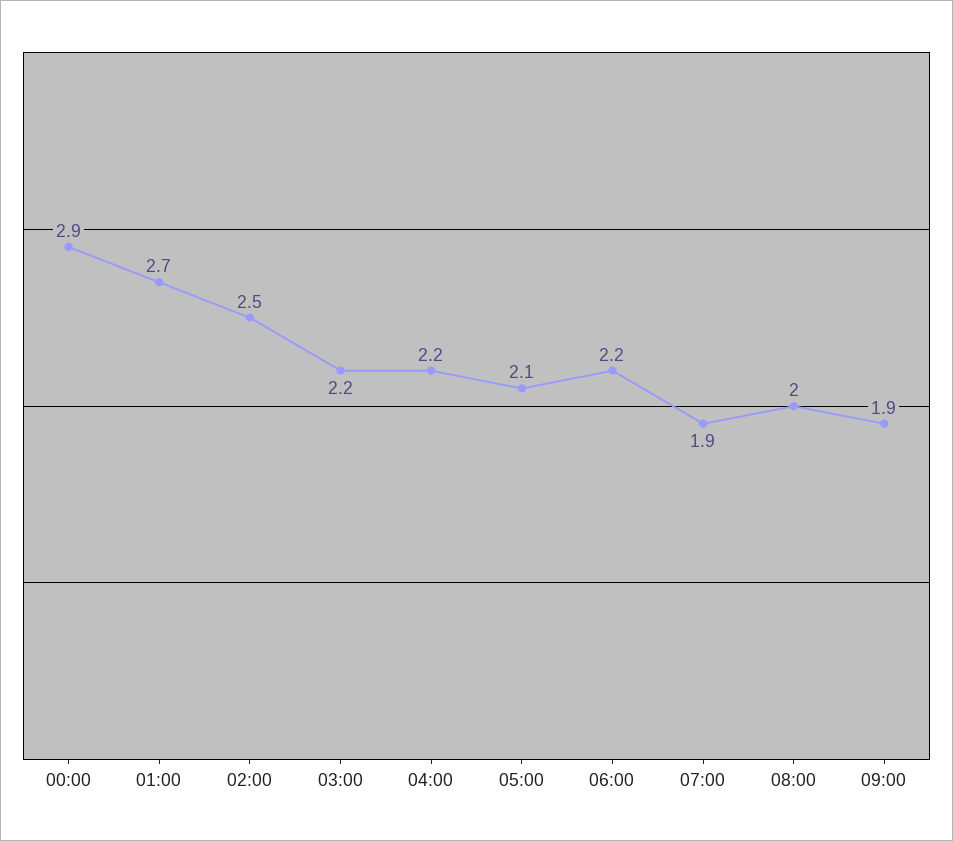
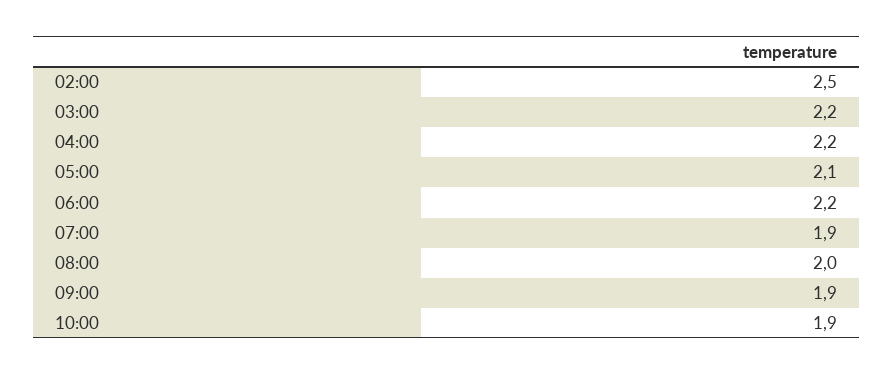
00:00: 2.9 -> none
01:00: 2.7 -> none
10:00: none -> 1.9

